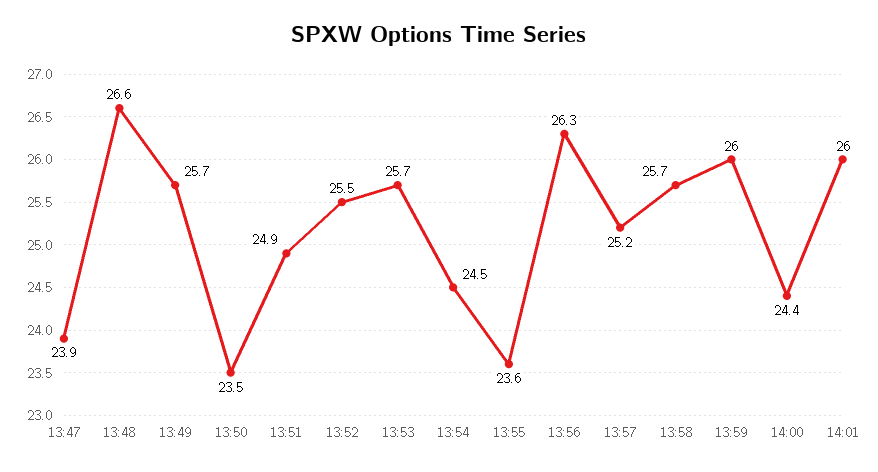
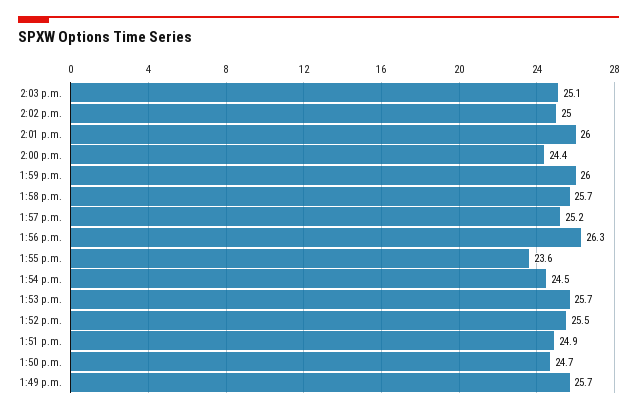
13:47: 23.9 -> none
13:48: 26.6 -> none
13:50: 23.5 -> 24.7
2:03 p.m.: none -> 25.1
2:02 p.m.: none -> 25

